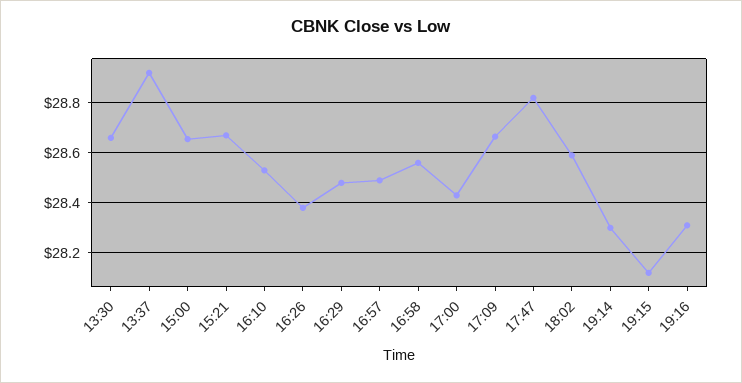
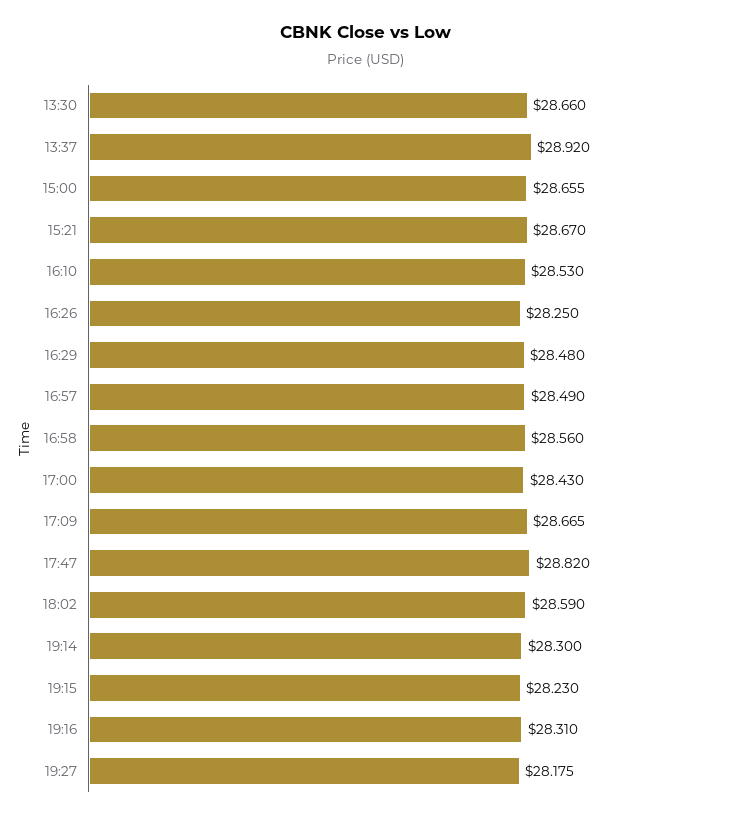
16:26: 28.375 -> 28.25
19:15: 28.125 -> 28.23
19:27: none -> 28.175

